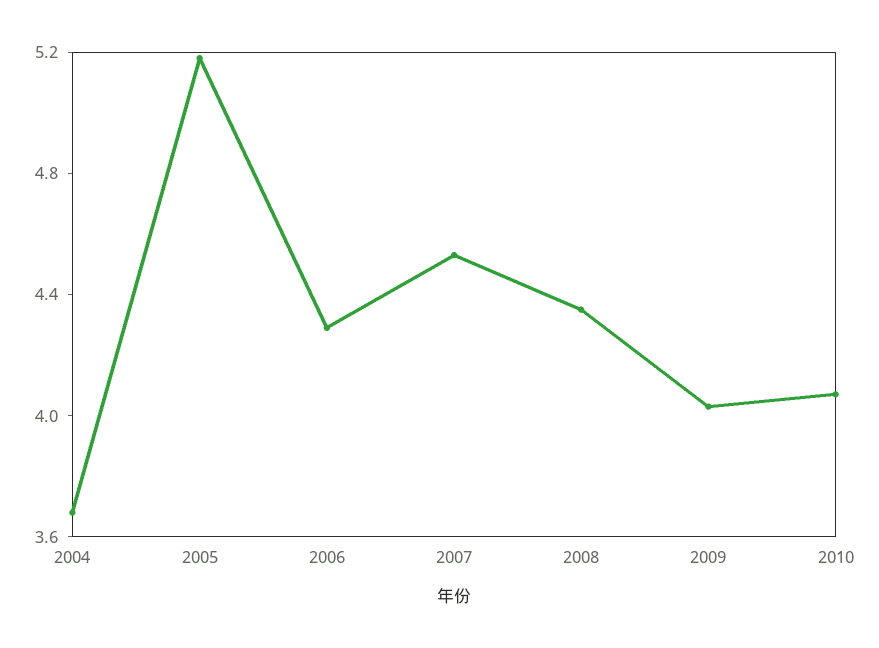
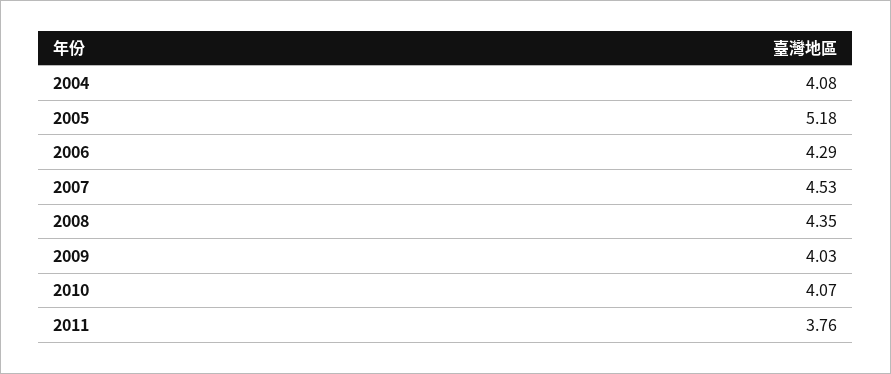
2004: 3.7 -> 4.08
2011: none -> 3.76

